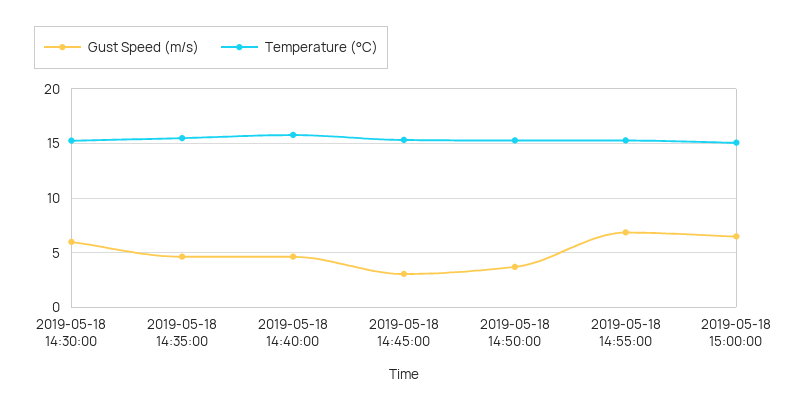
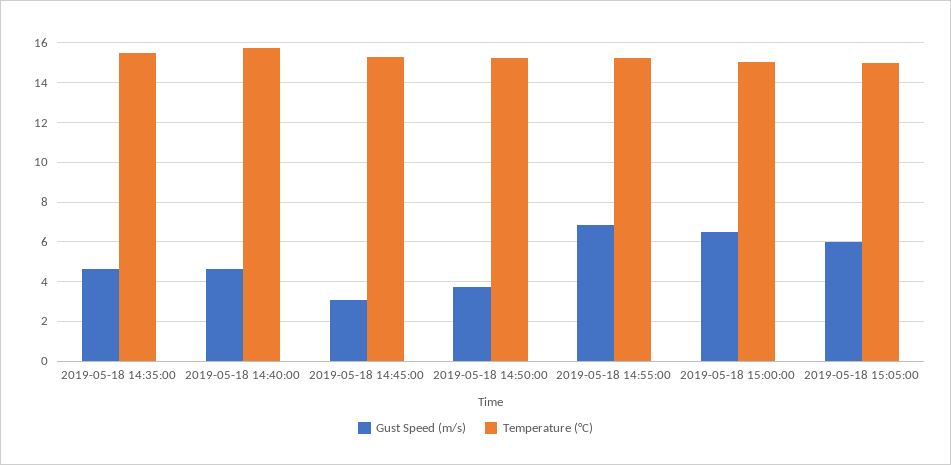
Gust Speed (m/s), 2019-05-18 14:30:00: 6 -> none
Temperature (°C), 2019-05-18 14:30:00: 15 -> none
Gust Speed (m/s), 2019-05-18 15:05:00: none -> 6
Temperature (°C), 2019-05-18 15:05:00: none -> 15

